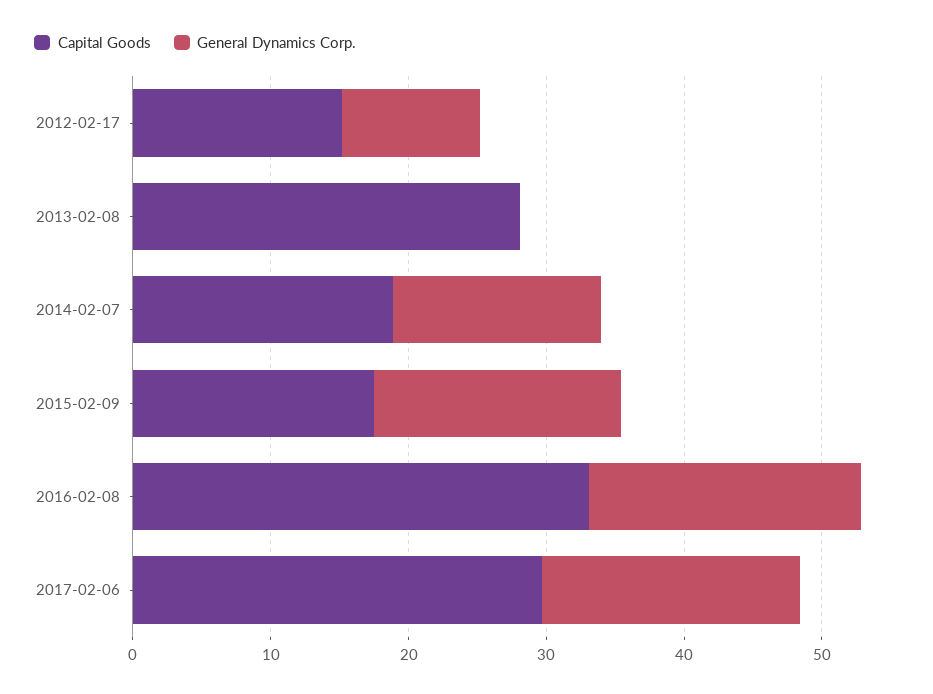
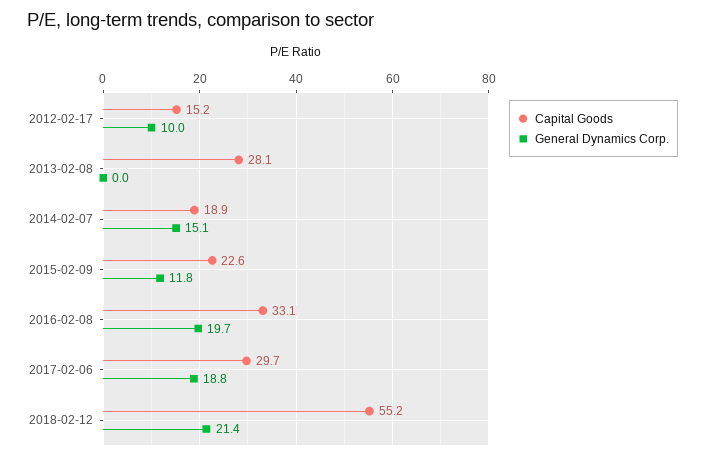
Capital Goods, 2015-02-09: 18 -> 22.6
General Dynamics Corp., 2015-02-09: 18 -> 11.8
Capital Goods, 2018-02-12: none -> 55.2
General Dynamics Corp., 2018-02-12: none -> 21.4

